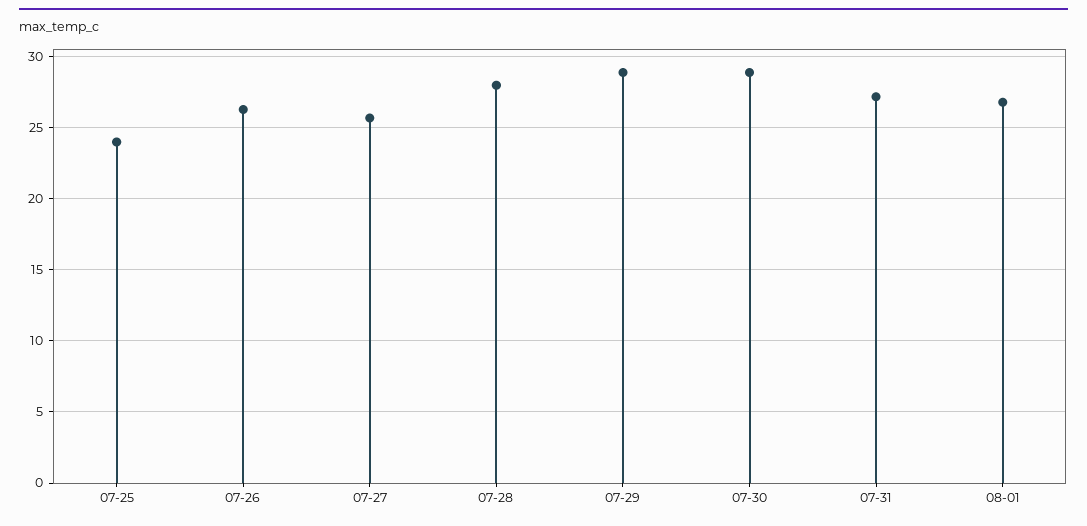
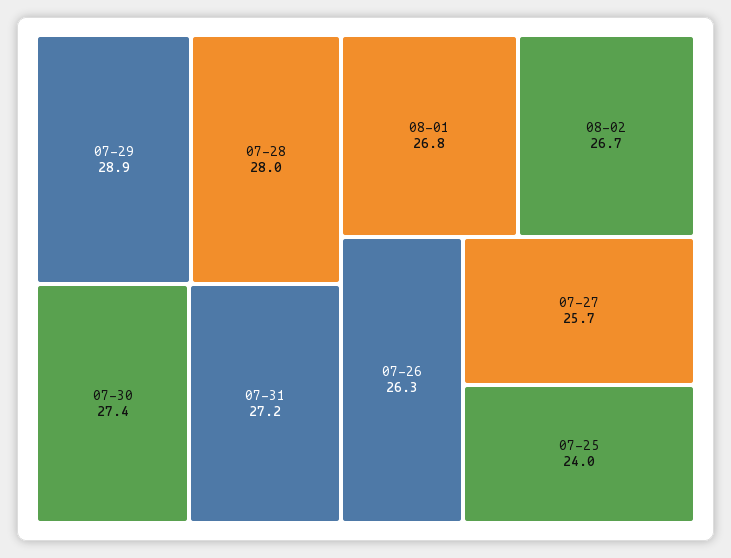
07-30: 29 -> 27.4
08-02: none -> 26.7

